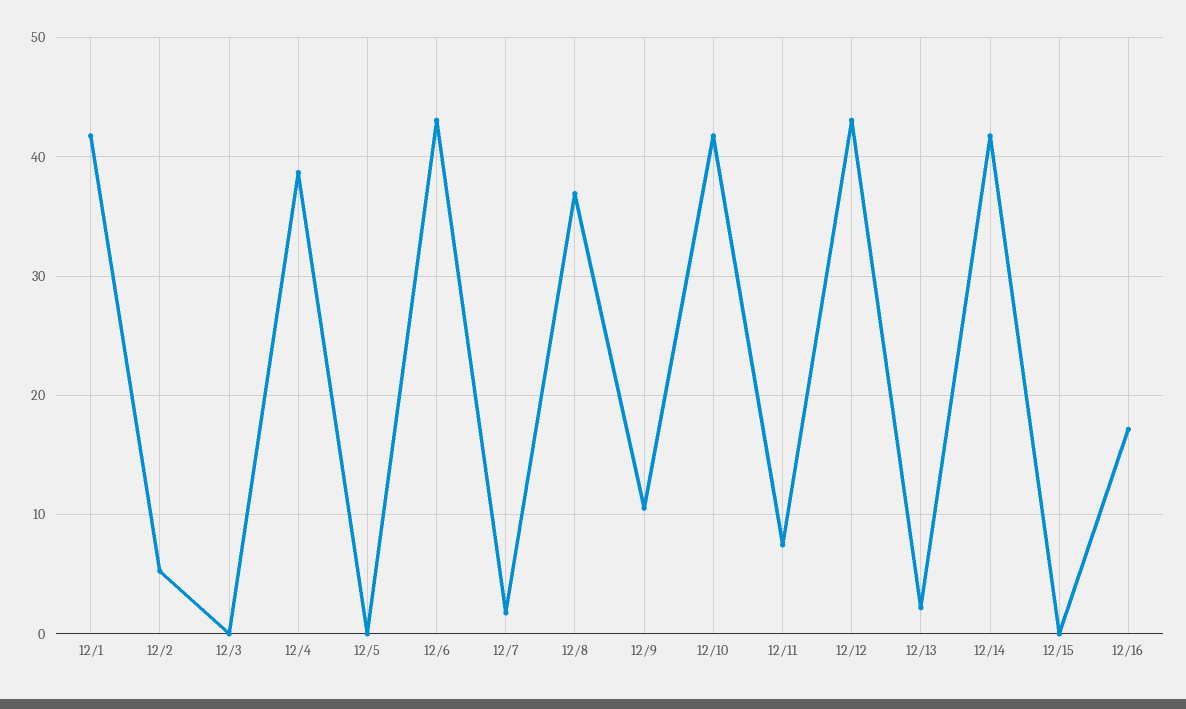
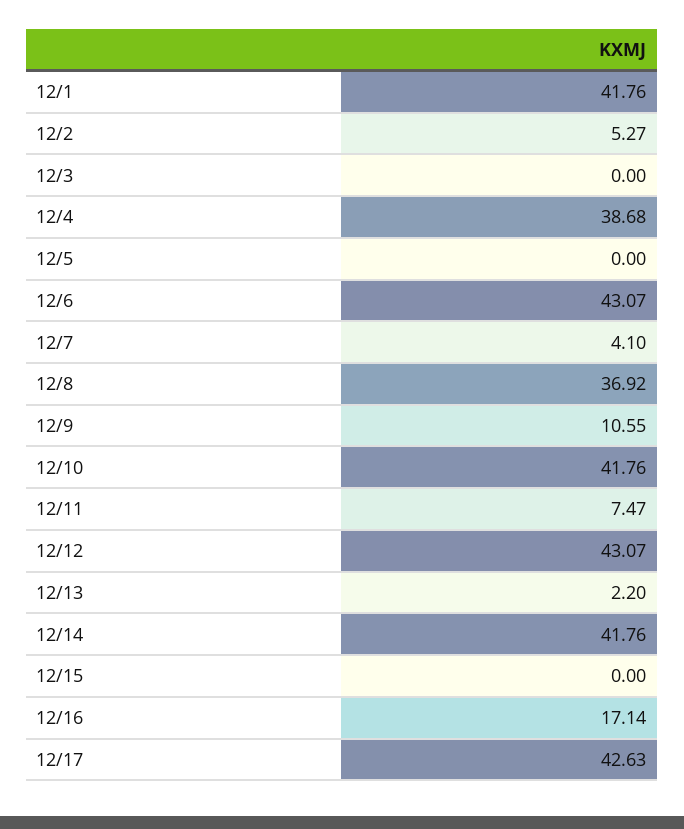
12/7: 2 -> 4.1
12/17: none -> 42.63

